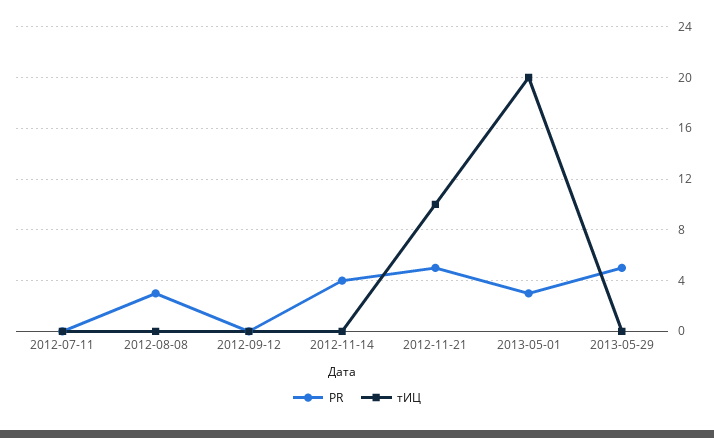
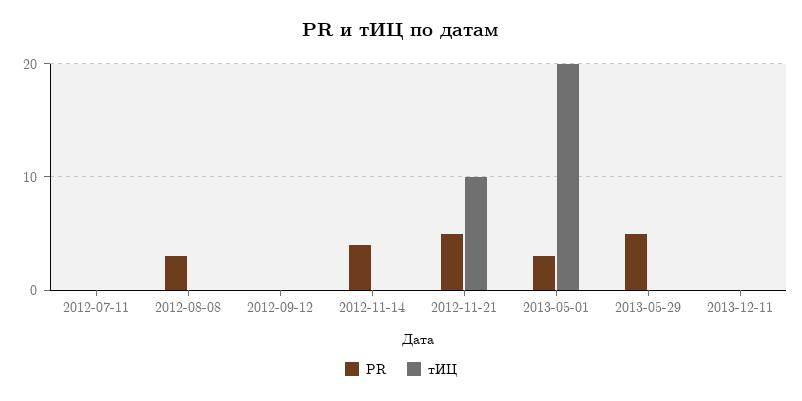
PR, 2013-12-11: none -> 0
тИЦ, 2013-12-11: none -> 0

